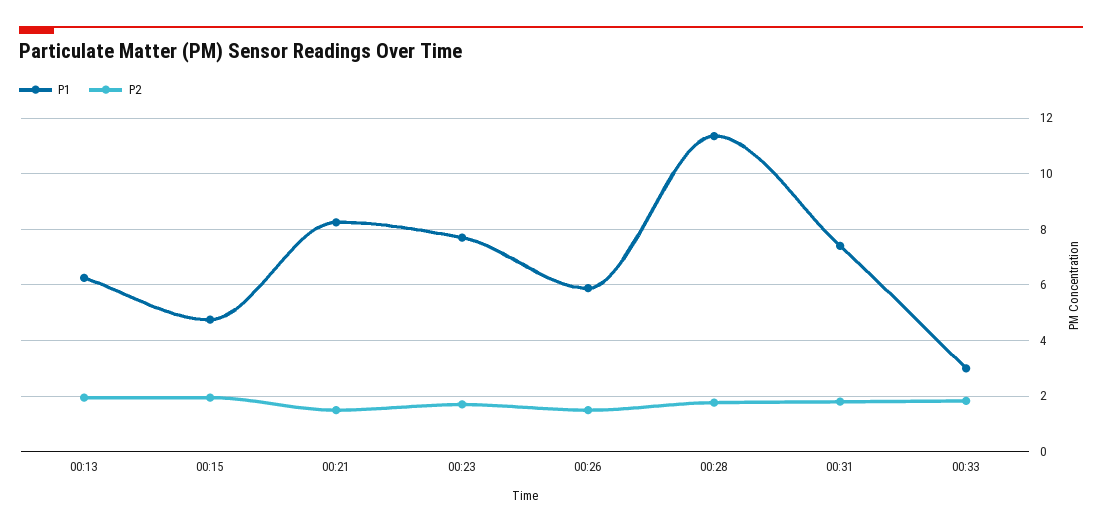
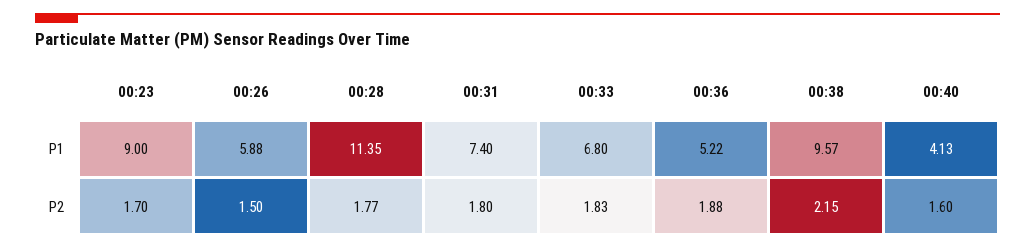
P1, 00:13: 6.25 -> none
P2, 00:13: 2 -> none
P1, 00:15: 4.75 -> none
P2, 00:15: 2 -> none
P1, 00:21: 8.25 -> none
P2, 00:21: 1.5 -> none
P1, 00:23: 7.75 -> 9
P1, 00:33: 3 -> 6.8
P1, 00:36: none -> 5.22
P1, 00:38: none -> 9.57
P1, 00:40: none -> 4.13
P2, 00:36: none -> 1.88
P2, 00:38: none -> 2.15
P2, 00:40: none -> 1.6

